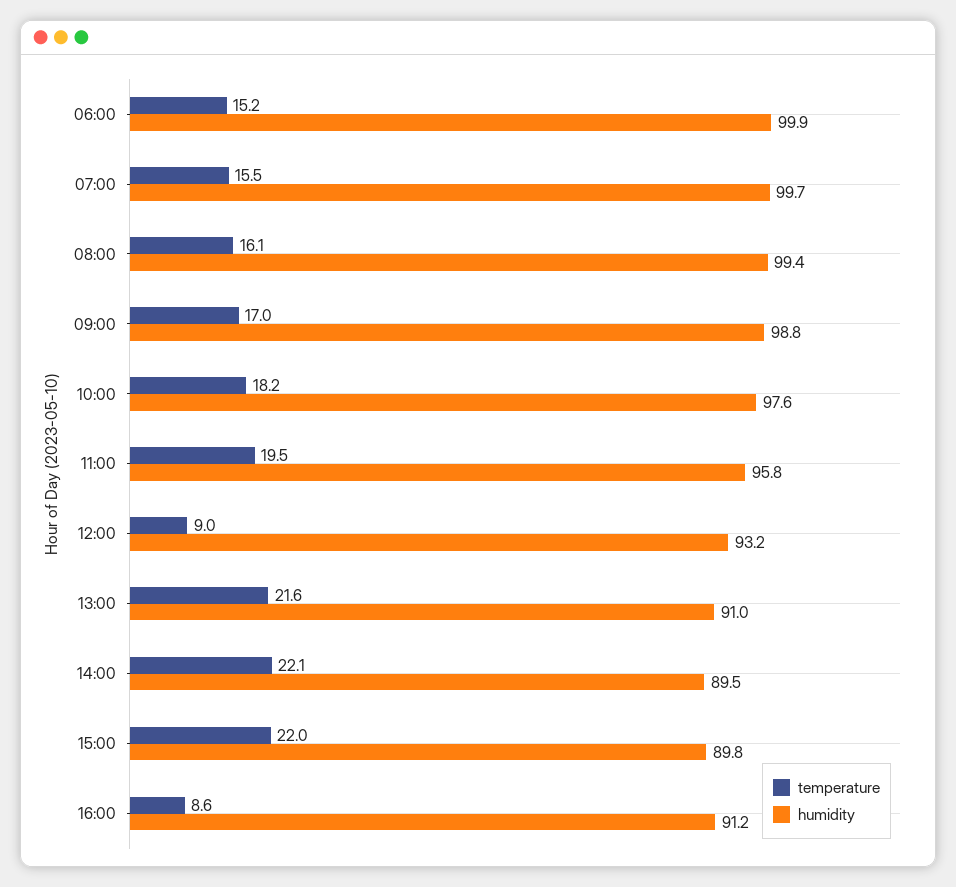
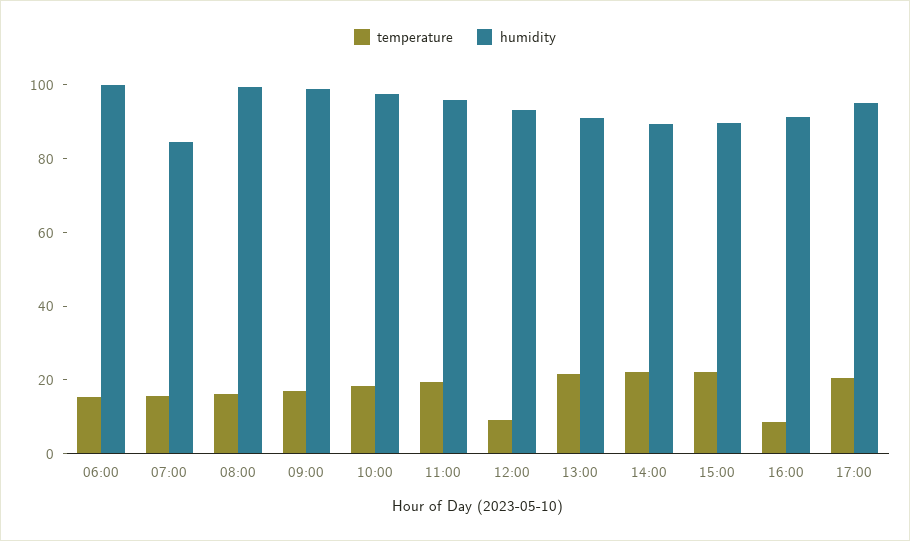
humidity, 07:00: 99.7 -> 85
temperature, 17:00: none -> 20
humidity, 17:00: none -> 95

